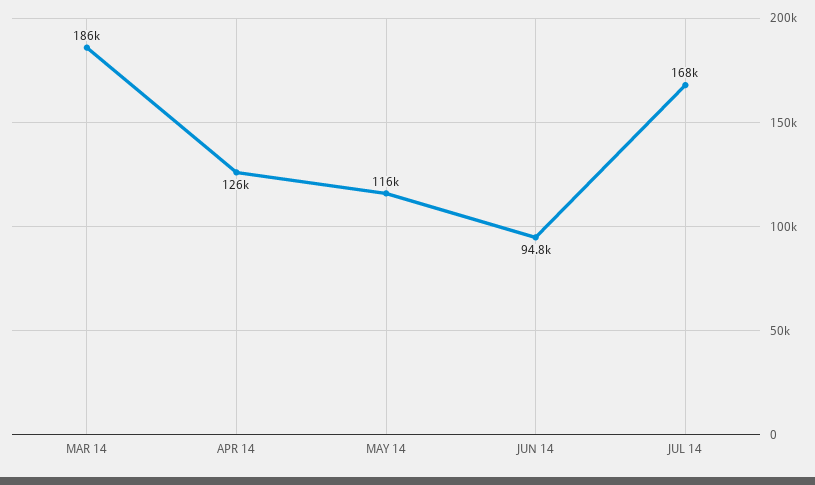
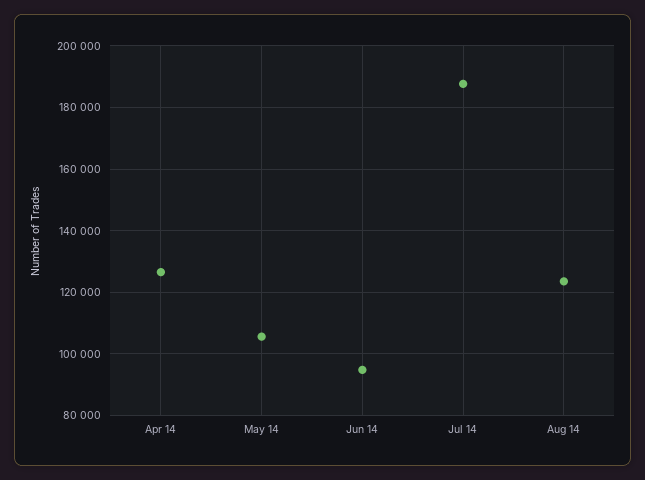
MAR 14: 186000 -> none
MAY 14: 116000 -> 106000
JUL 14: 168000 -> 188000
Aug 14: none -> 124000

